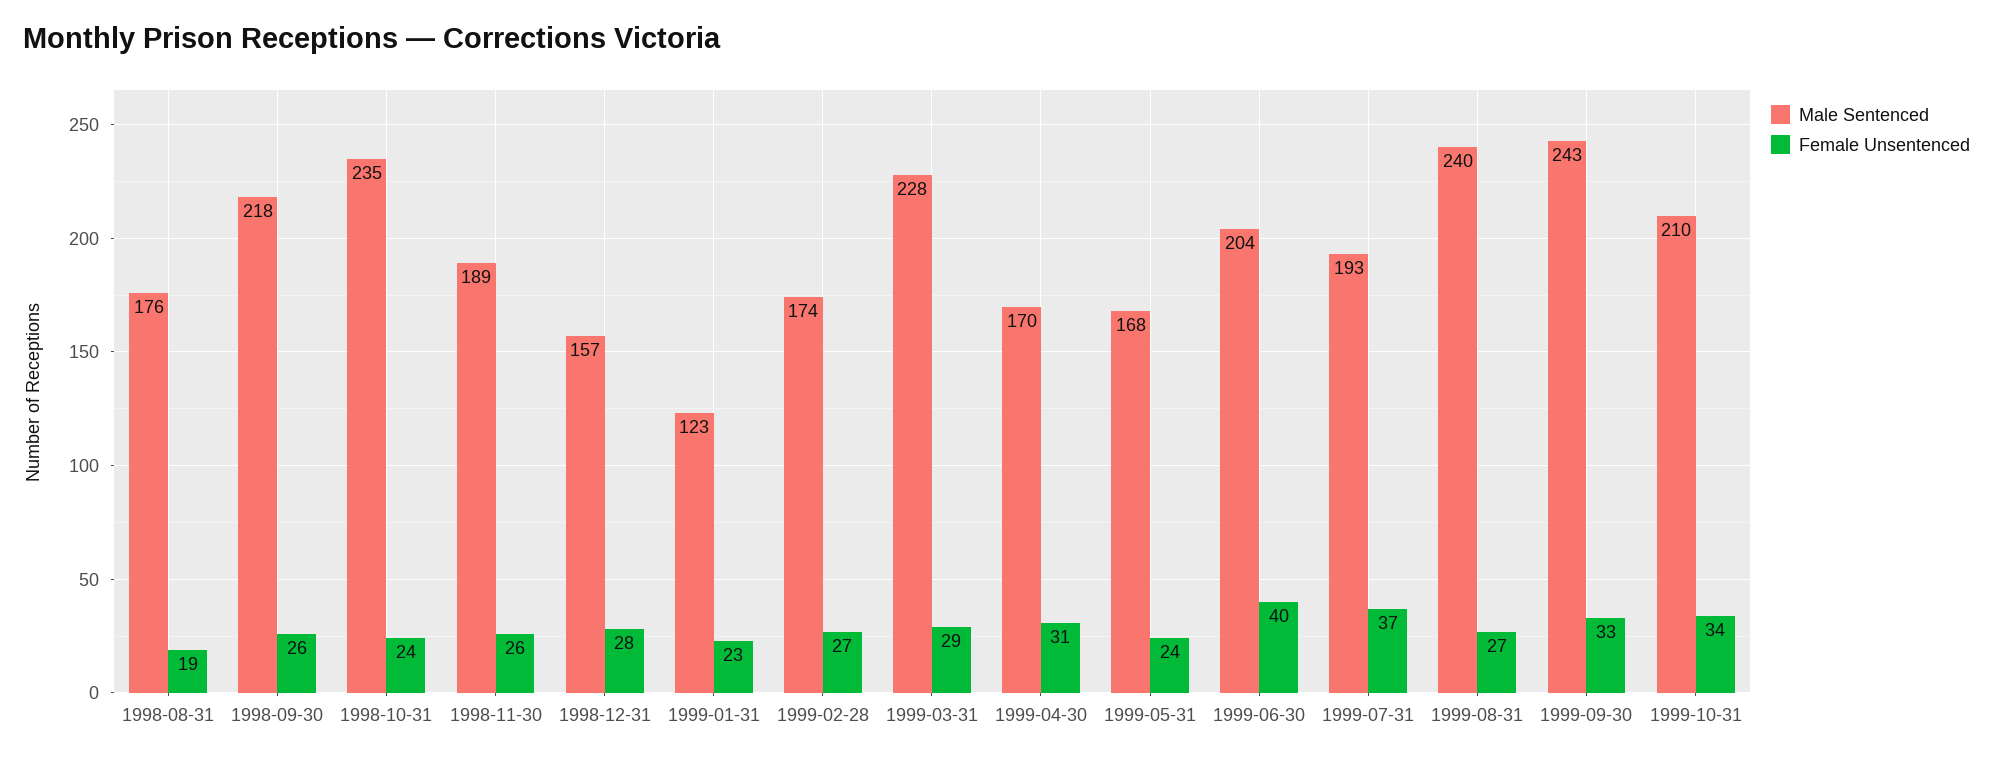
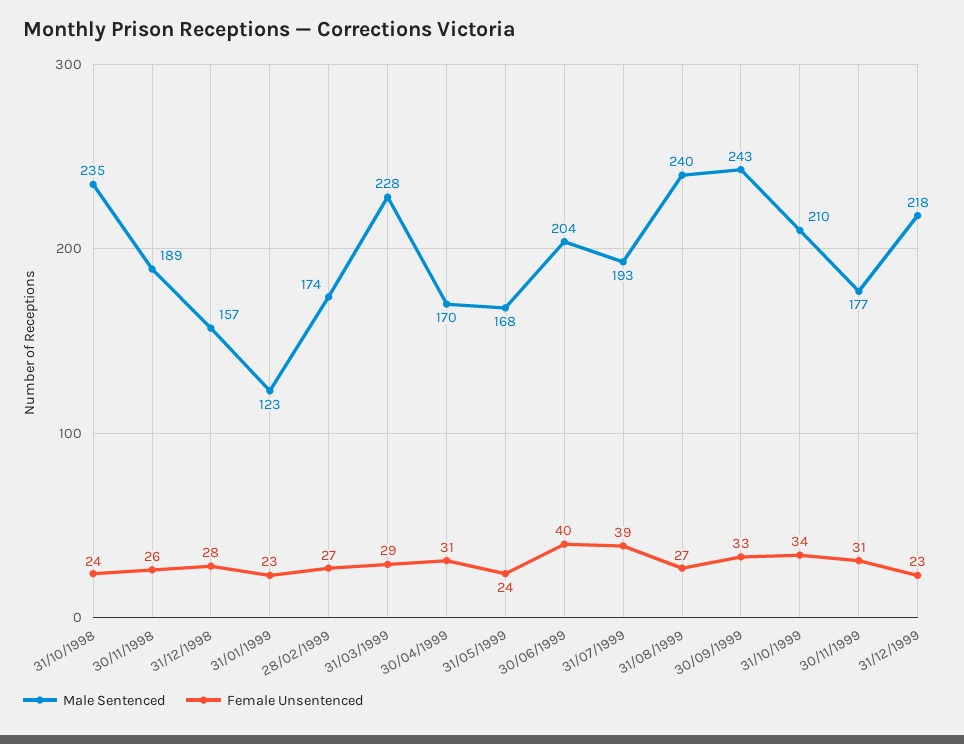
Male Sentenced, 1998-08-31: 176 -> none
Female Unsentenced, 1998-08-31: 19 -> none
Male Sentenced, 1998-09-30: 218 -> none
Female Unsentenced, 1998-09-30: 26 -> none
Female Unsentenced, 1999-07-31: 37 -> 39
Male Sentenced, 30/11/1999: none -> 177
Female Unsentenced, 30/11/1999: none -> 31
Male Sentenced, 31/12/1999: none -> 218
Female Unsentenced, 31/12/1999: none -> 23

